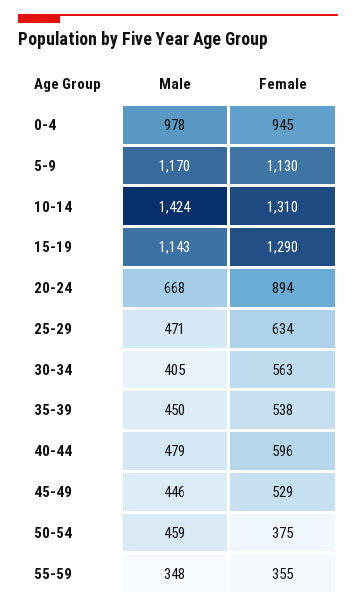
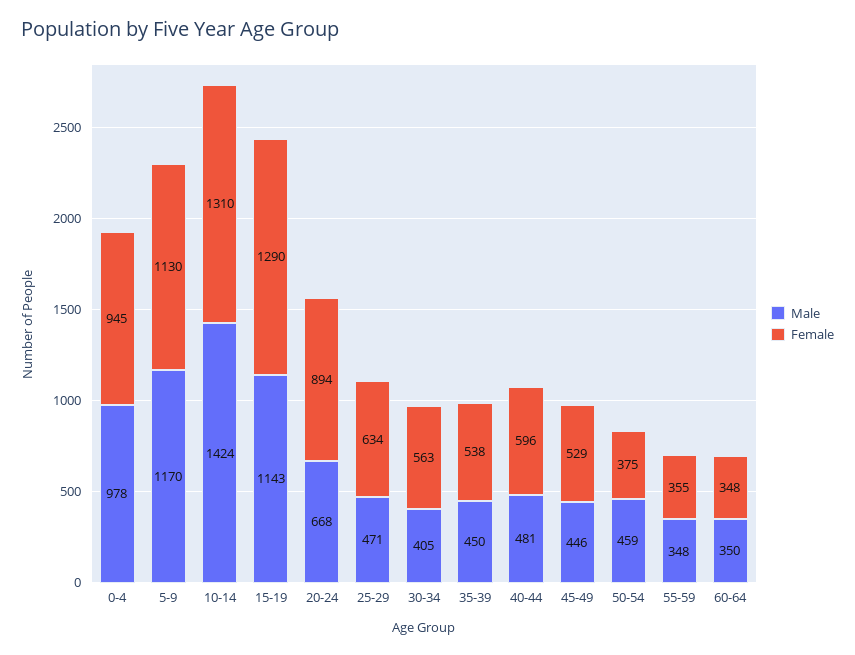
Male, 40-44: 479 -> 481
Male, 60-64: none -> 350
Female, 60-64: none -> 348

